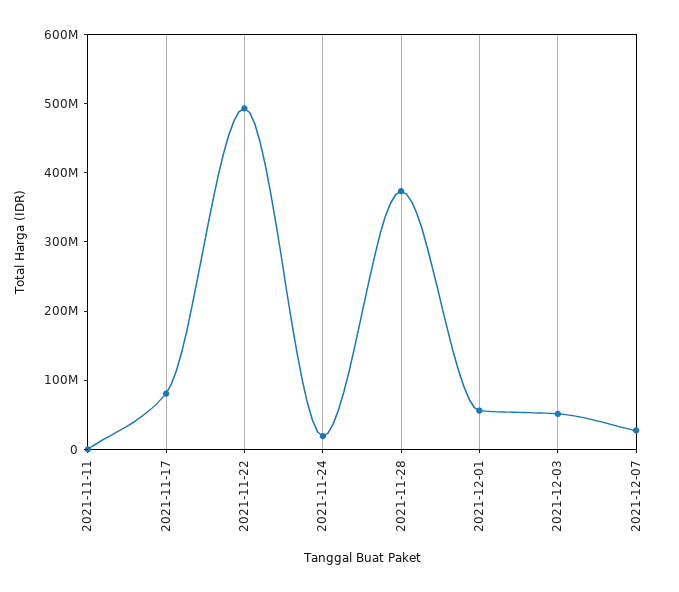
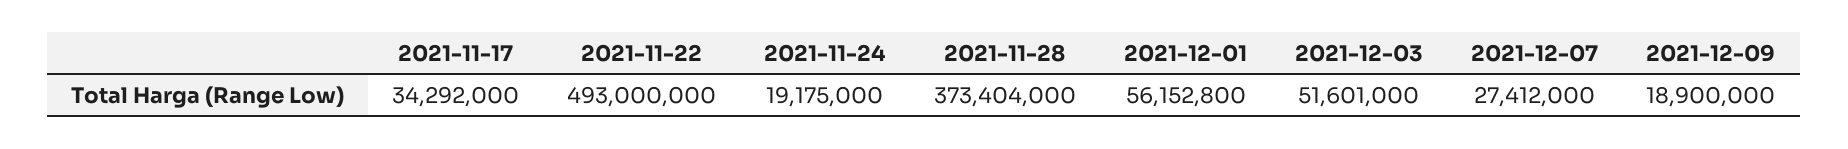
2021-11-11: 0 -> none
2021-11-17: 80000000 -> 34292000
2021-12-09: none -> 18900000

